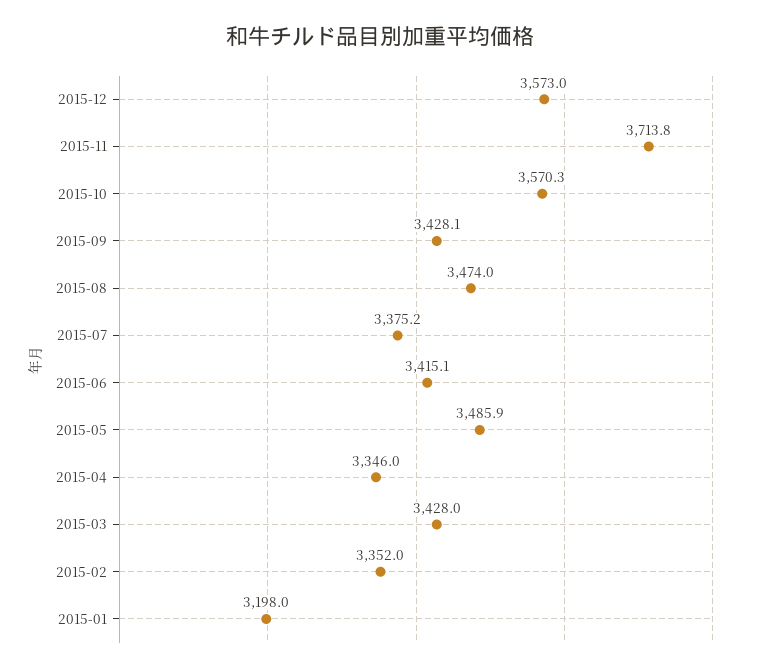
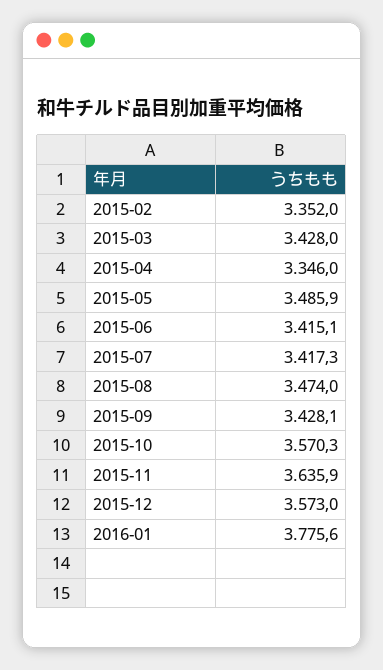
2015-11: 3713.8 -> 3635.9
2015-07: 3375.2 -> 3417.3
2015-01: 3198 -> none
2016-01: none -> 3775.6

